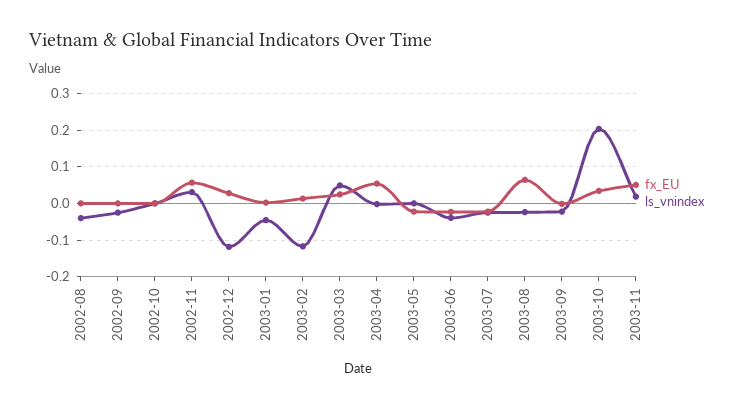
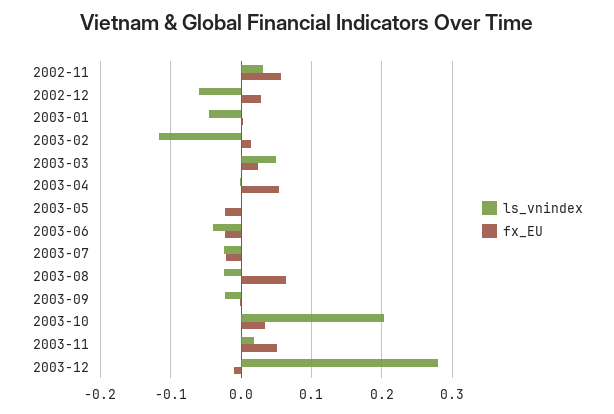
fx_EU, 2002-08: 0 -> none
ls_vnindex, 2002-08: -0.04 -> none
fx_EU, 2002-09: 0 -> none
ls_vnindex, 2002-09: -0.02 -> none
fx_EU, 2002-10: 0 -> none
ls_vnindex, 2002-10: 0 -> none
ls_vnindex, 2002-12: -0.12 -> -0.06
ls_vnindex, 2003-12: none -> 0.28
fx_EU, 2003-12: none -> -0.01

